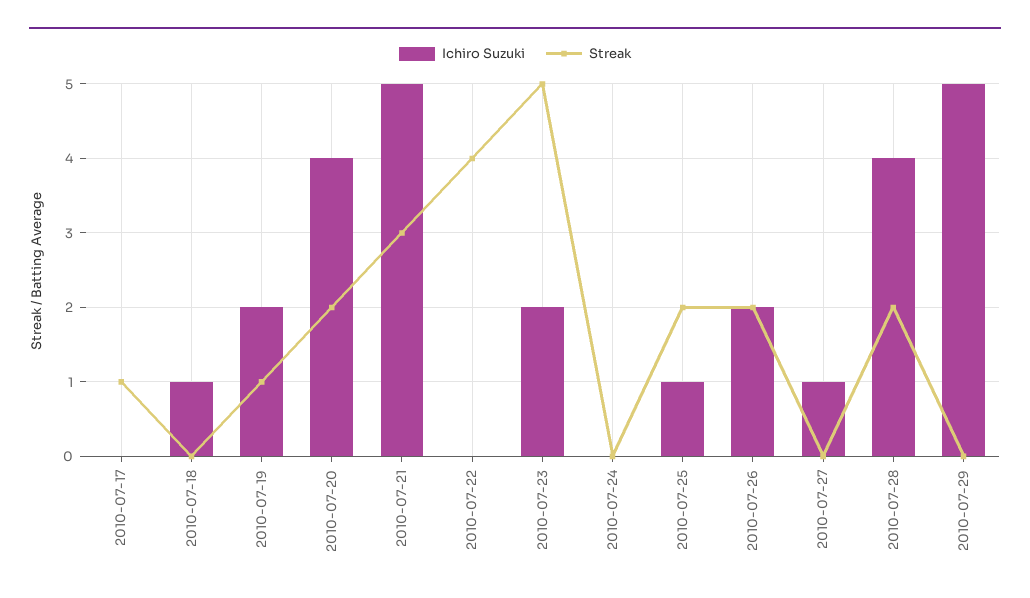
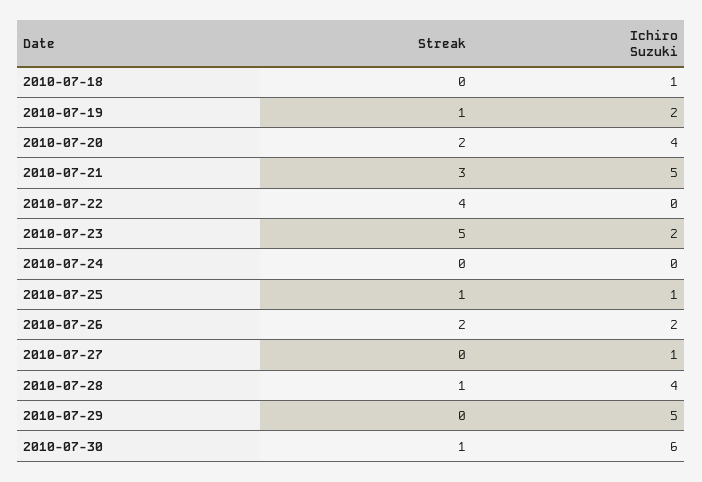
Ichiro Suzuki, 2010-07-17: 0 -> none
Streak, 2010-07-17: 1 -> none
Streak, 2010-07-25: 2 -> 1
Streak, 2010-07-28: 2 -> 1
Streak, 2010-07-30: none -> 1
Ichiro Suzuki, 2010-07-30: none -> 6

